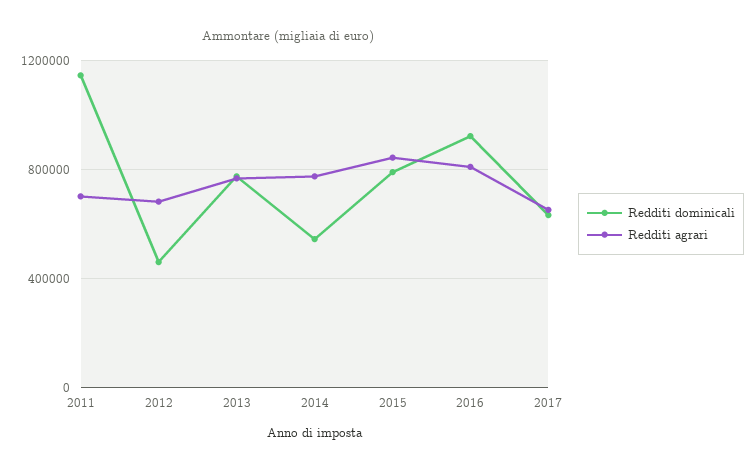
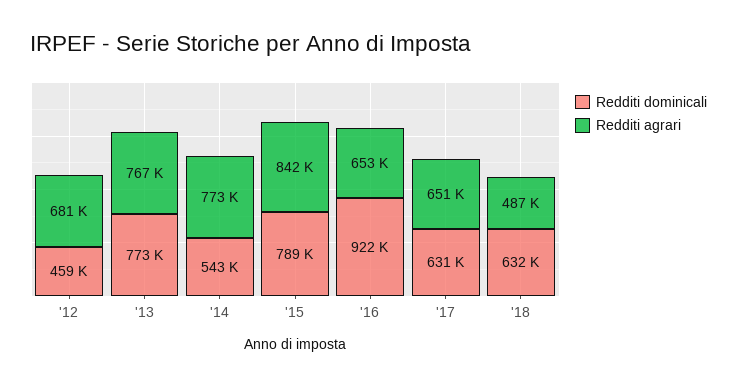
Redditi dominicali, 2011: 1150000 -> none
Redditi agrari, 2011: 700000 -> none
Redditi agrari, 2016: 800000 -> 653000
Redditi dominicali, '18: none -> 632000
Redditi agrari, '18: none -> 487000

